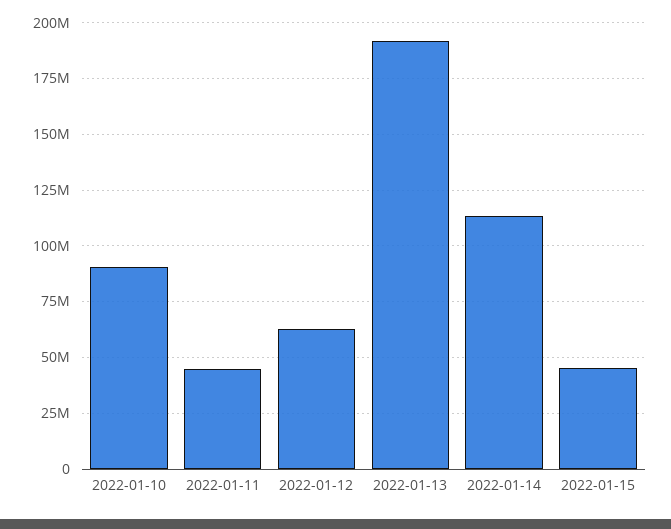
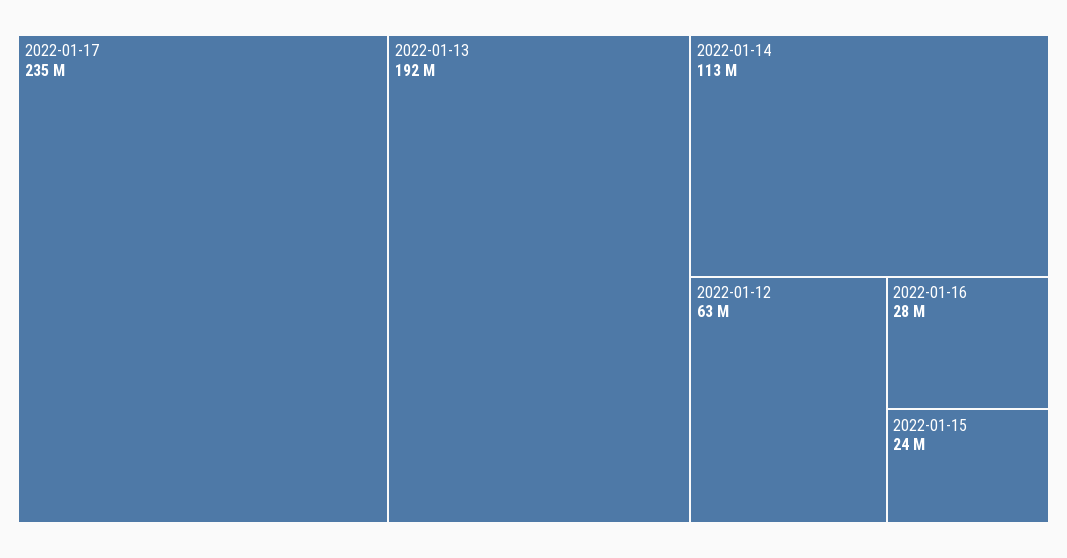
2022-01-10: 90000000 -> none
2022-01-11: 45000000 -> none
2022-01-15: 45000000 -> 24000000
2022-01-17: none -> 235000000
2022-01-16: none -> 28000000

